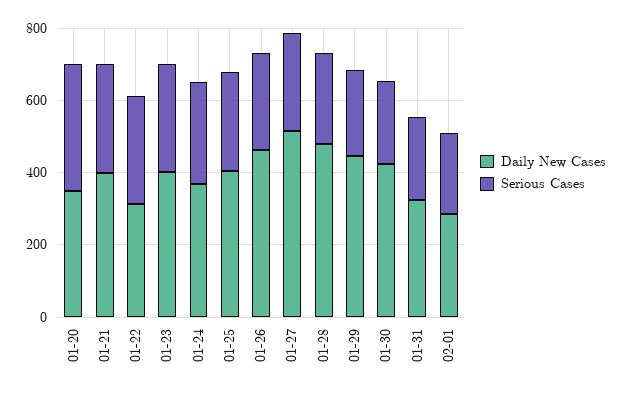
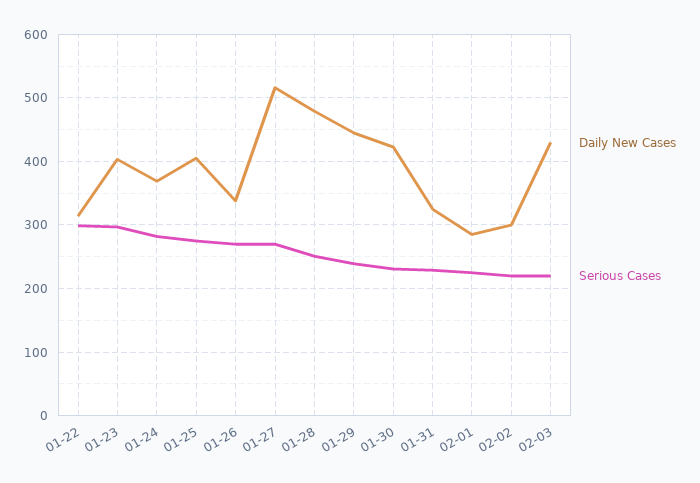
Daily New Cases, 01-20: 350 -> none
Serious Cases, 01-20: 350 -> none
Daily New Cases, 01-21: 400 -> none
Serious Cases, 01-21: 300 -> none
Daily New Cases, 01-26: 450 -> 340
Daily New Cases, 02-02: none -> 300
Serious Cases, 02-02: none -> 220
Daily New Cases, 02-03: none -> 430
Serious Cases, 02-03: none -> 220

